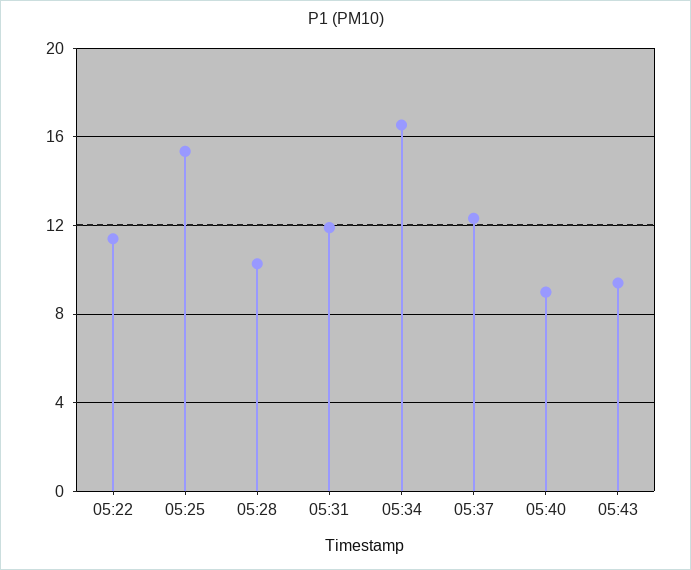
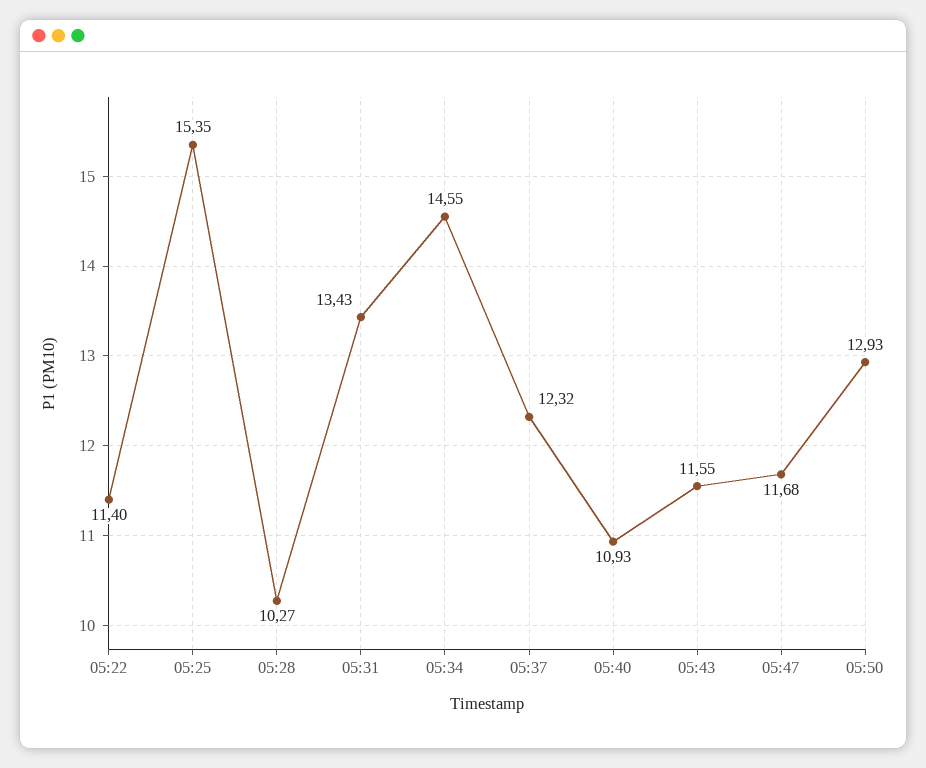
05:31: 12 -> 13.43
05:34: 16.5 -> 14.55
05:40: 9 -> 10.93
05:43: 9.5 -> 11.55
05:47: none -> 11.68
05:50: none -> 12.93

